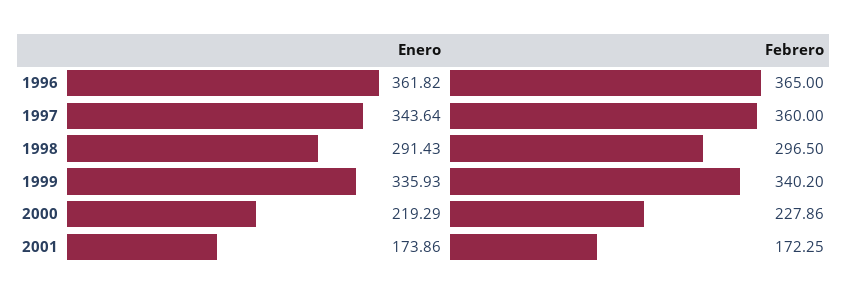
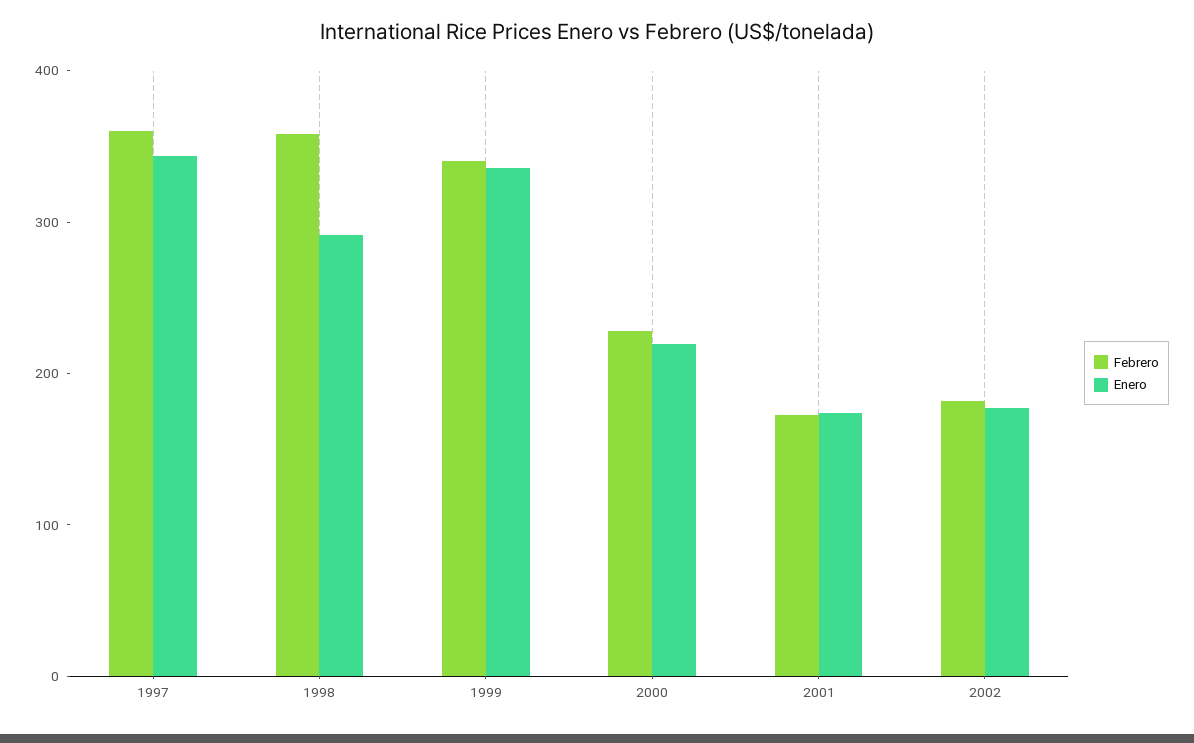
Enero, 1996: 361.82 -> none
Febrero, 1996: 365 -> none
Febrero, 1998: 296.5 -> 360
Febrero, 2002: none -> 180
Enero, 2002: none -> 180

